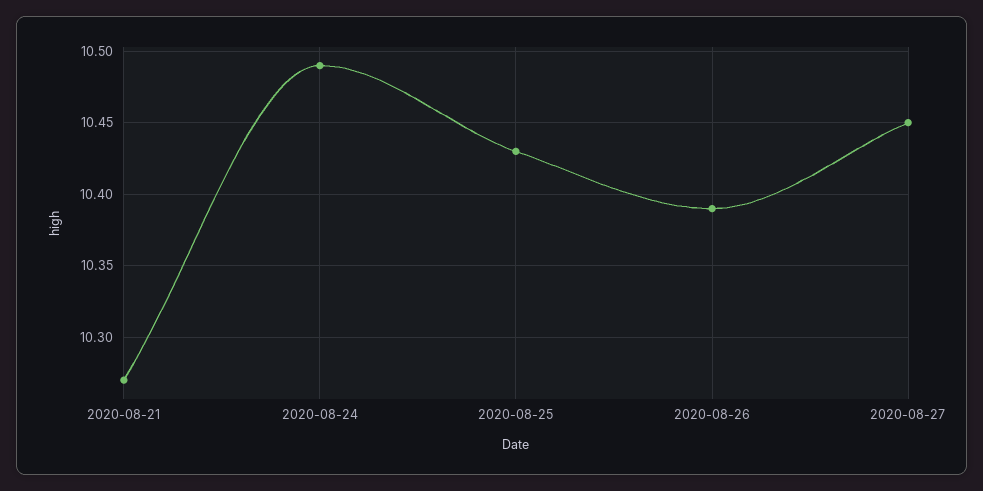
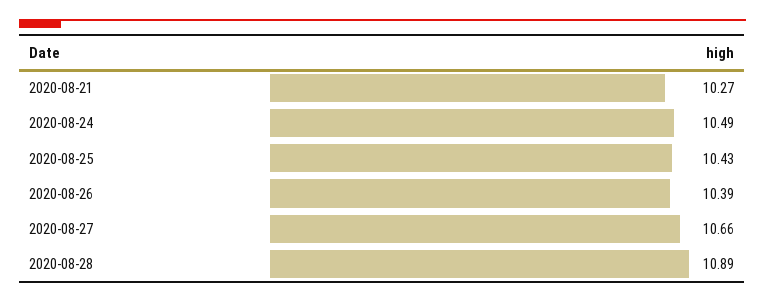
2020-08-27: 10.45 -> 10.66
2020-08-28: none -> 10.89

